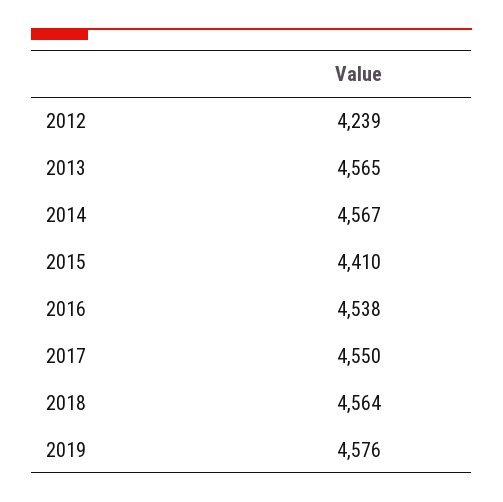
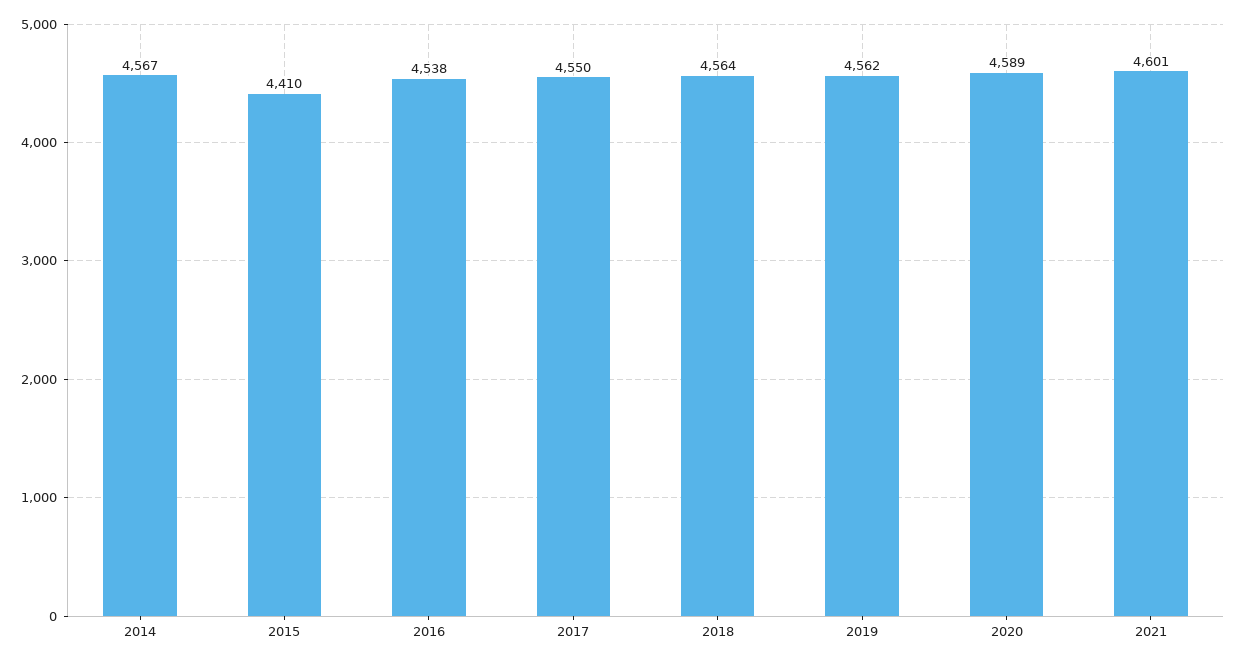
2012: 4239 -> none
2013: 4565 -> none
2019: 4576 -> 4562
2020: none -> 4589
2021: none -> 4601

